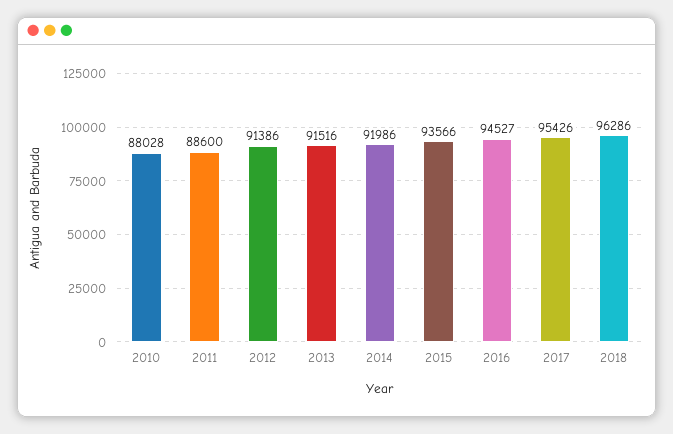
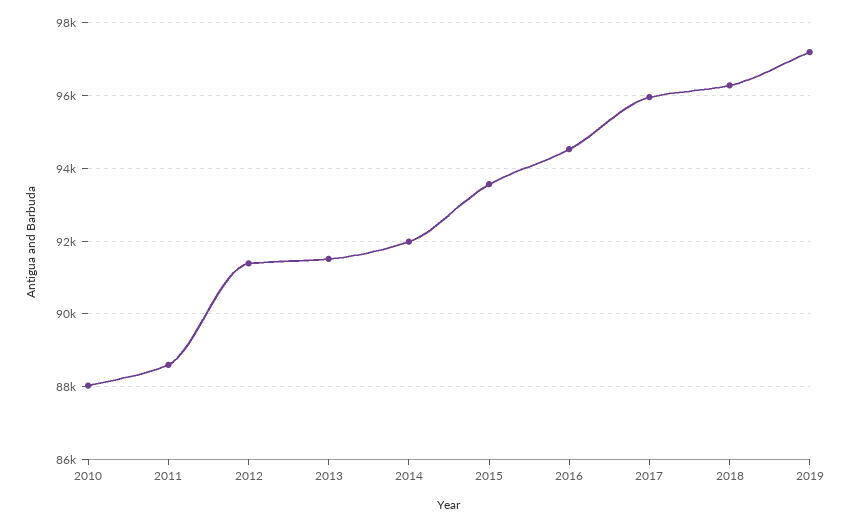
2017: 95426 -> 96000
2019: none -> 97200

